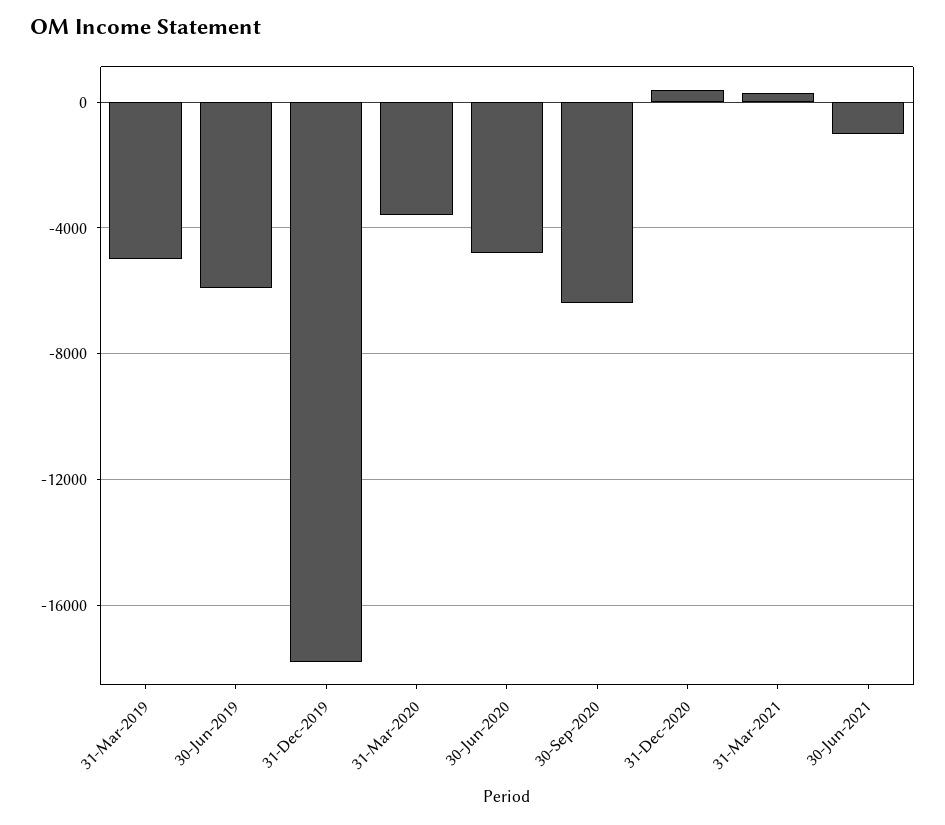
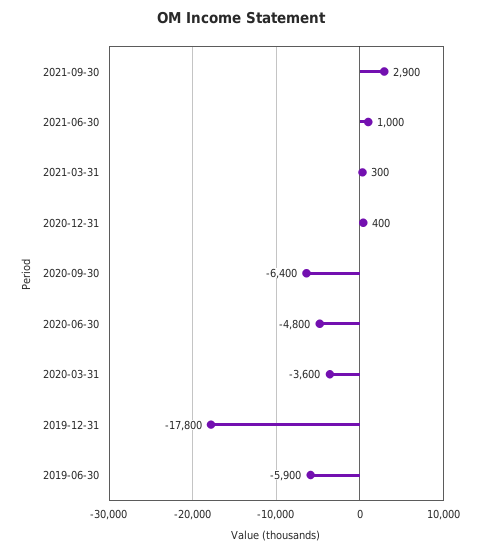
31-Mar-2019: -5000 -> none
30-Jun-2021: -1000 -> 1000
2021-09-30: none -> 2900

